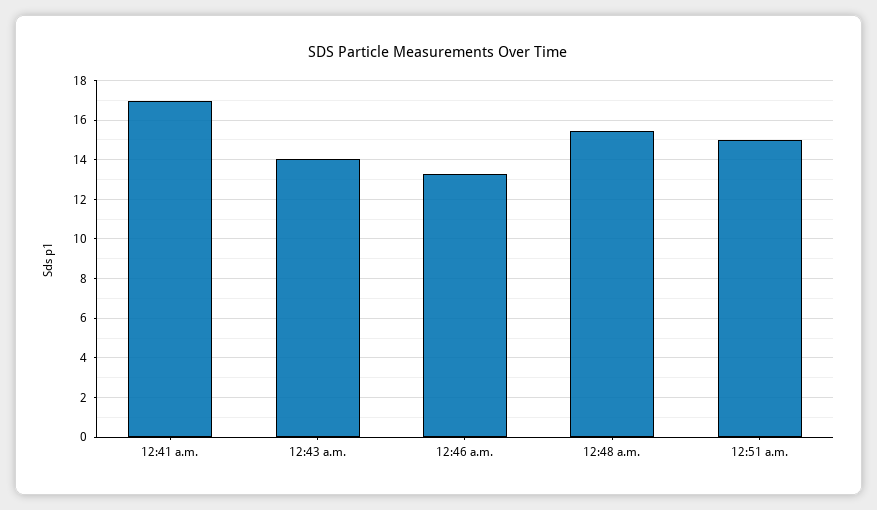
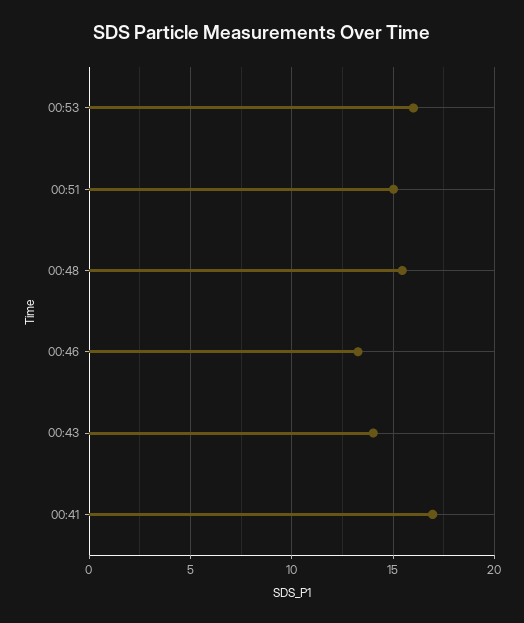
00:53: none -> 16

